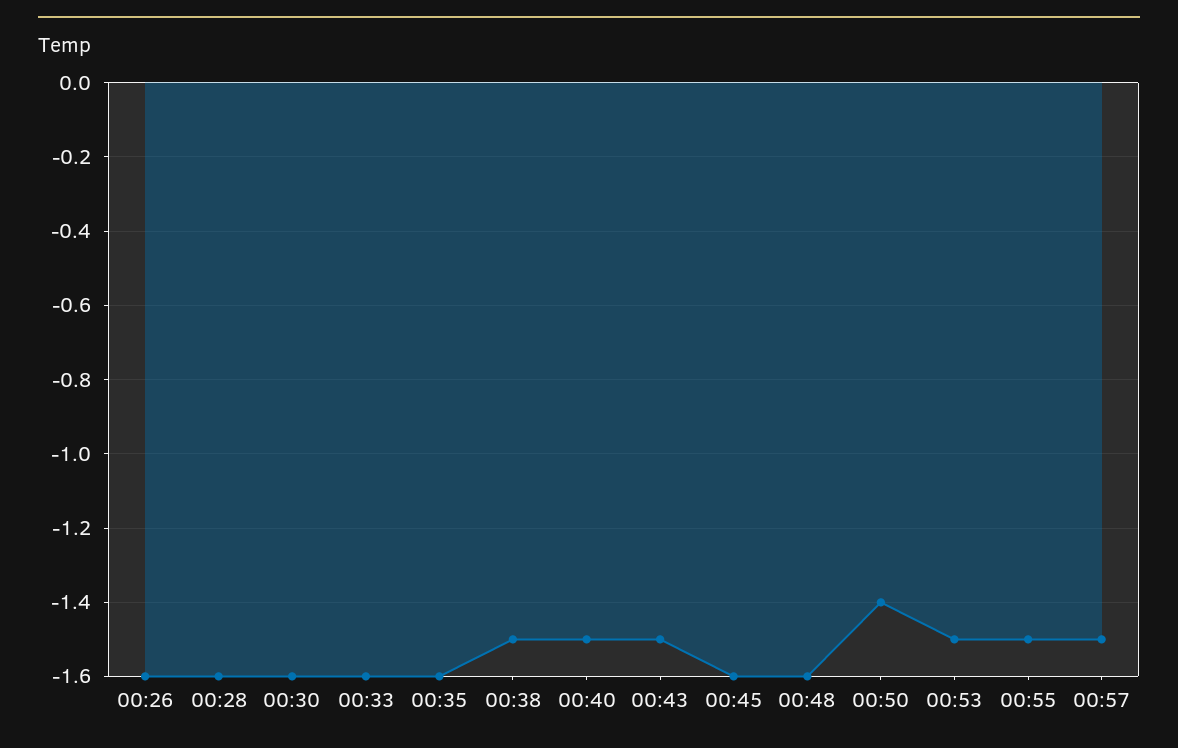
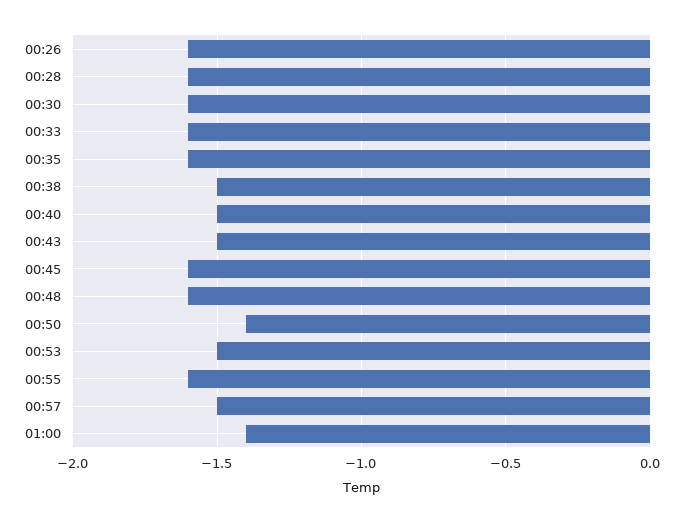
00:55: -1.5 -> -1.6
01:00: none -> -1.4

